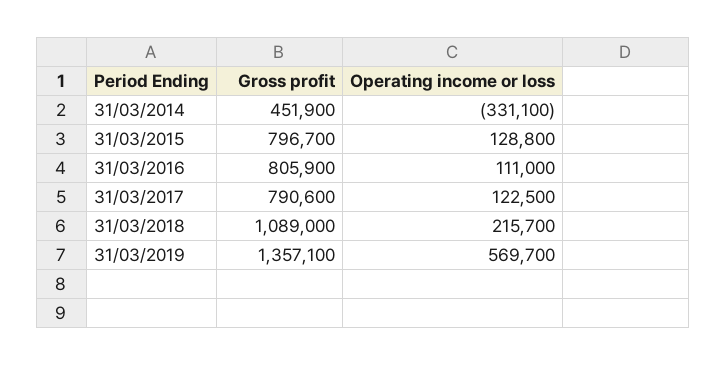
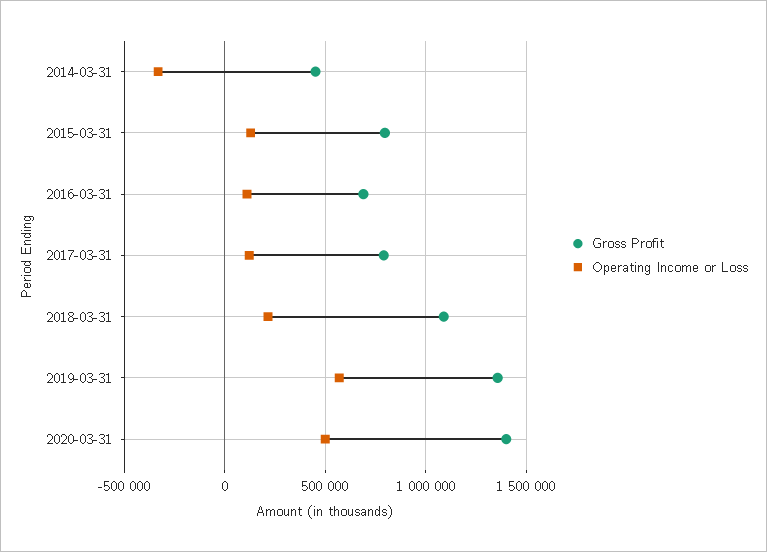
Gross profit, 31/03/2016: 805900 -> 700000
Gross profit, 2020-03-31: none -> 1400000
Operating income or loss, 2020-03-31: none -> 500000

